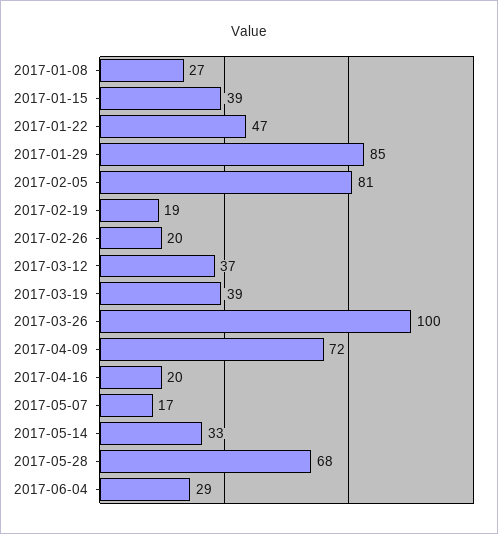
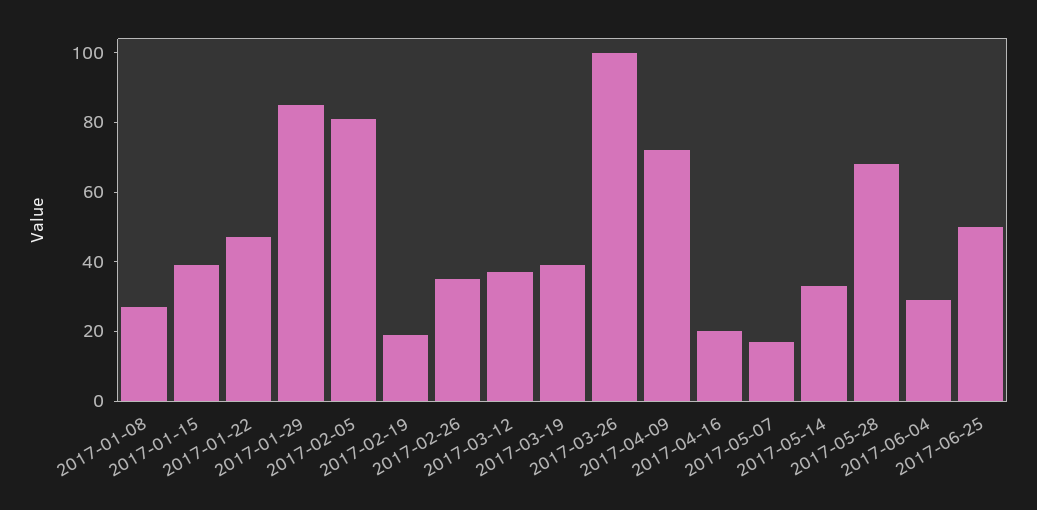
2017-02-26: 20 -> 35
2017-06-25: none -> 50

